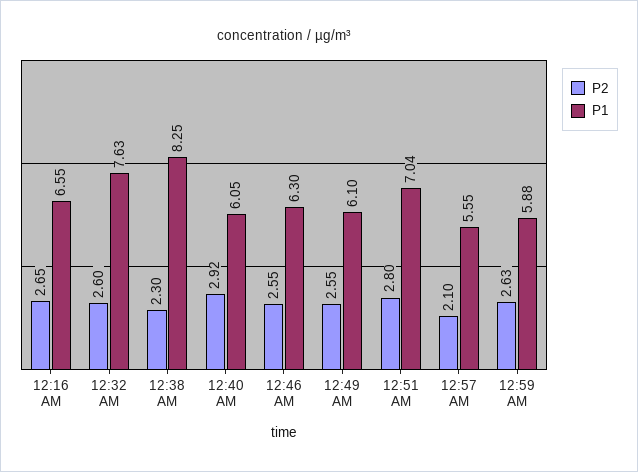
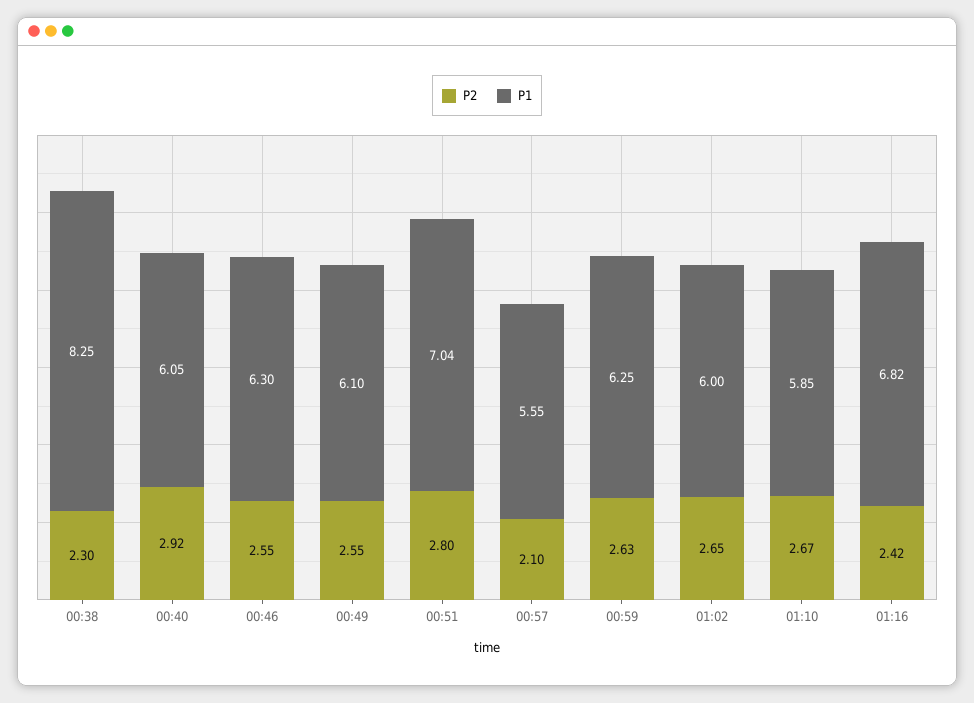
P2, 12:16 AM: 2.65 -> none
P1, 12:16 AM: 6.55 -> none
P2, 12:32 AM: 2.6 -> none
P1, 12:32 AM: 7.63 -> none
P1, 12:59 AM: 5.88 -> 6.25
P2, 01:02: none -> 2.65
P1, 01:02: none -> 6
P2, 01:10: none -> 2.67
P1, 01:10: none -> 5.85
P2, 01:16: none -> 2.42
P1, 01:16: none -> 6.82

